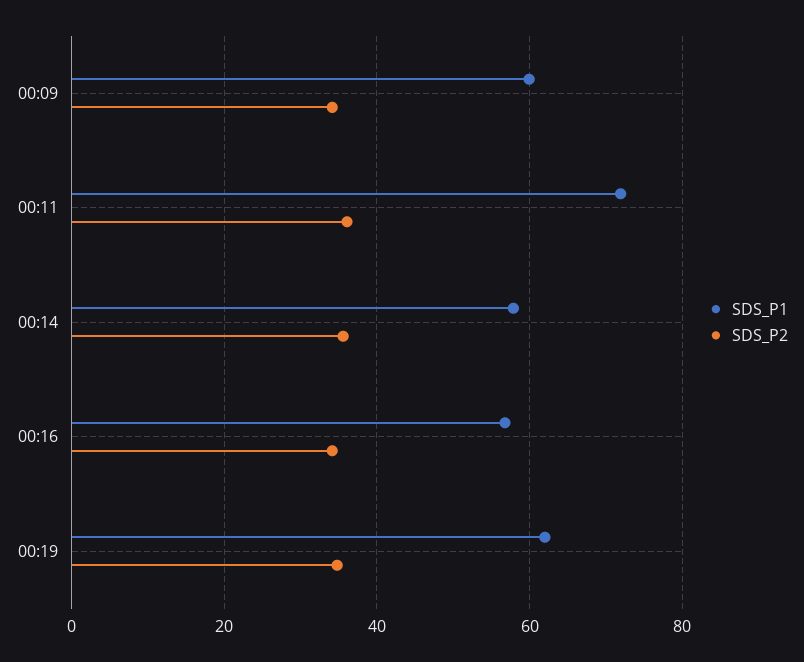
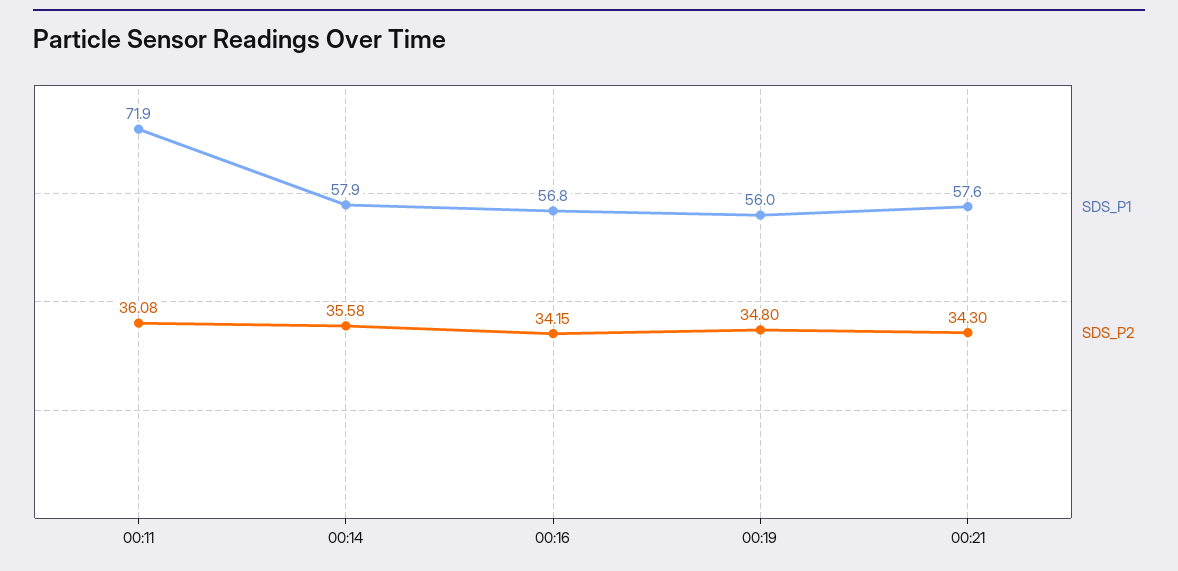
SDS_P1, 00:09: 60 -> none
SDS_P2, 00:09: 34 -> none
SDS_P1, 00:19: 62 -> 56
SDS_P1, 00:21: none -> 57.6
SDS_P2, 00:21: none -> 34.3

